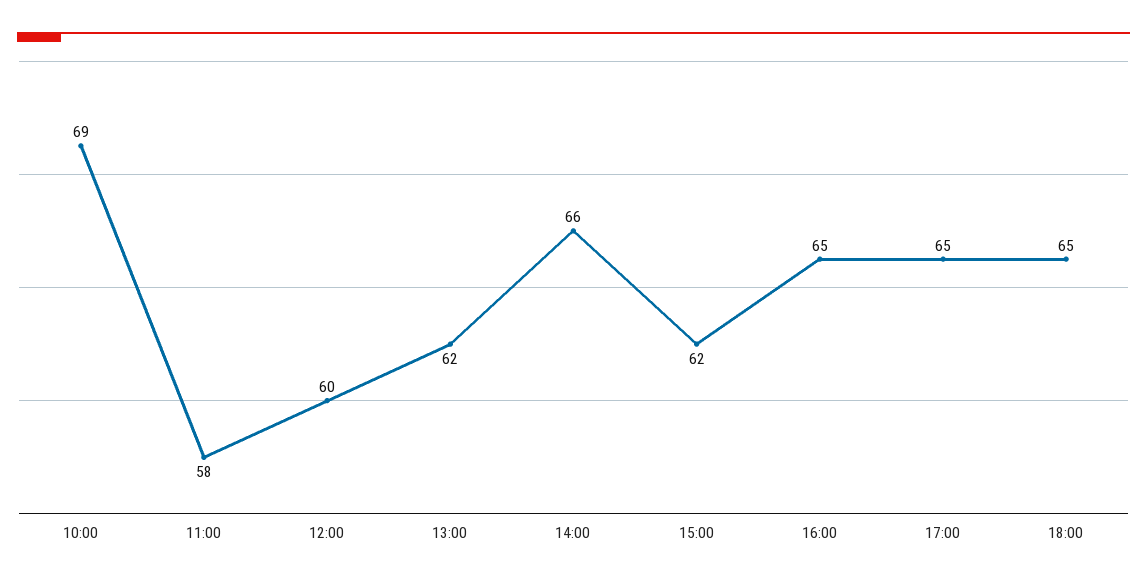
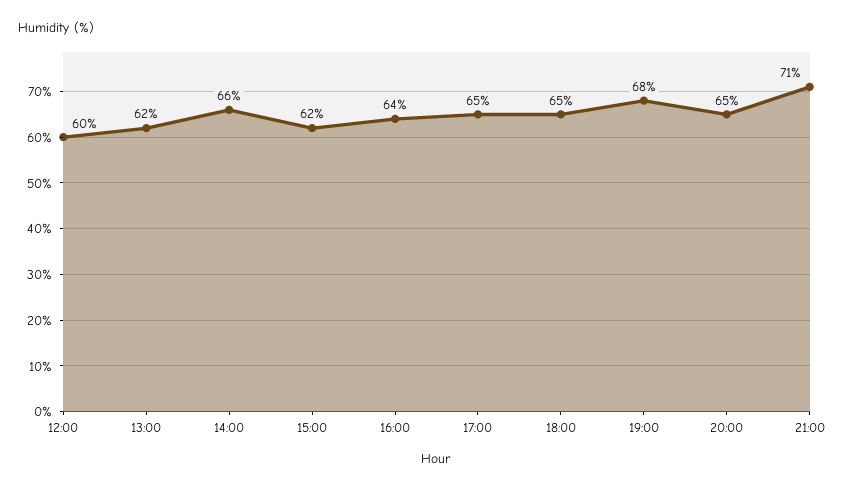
10:00: 69 -> none
11:00: 58 -> none
16:00: 65 -> 64
19:00: none -> 68
20:00: none -> 65
21:00: none -> 71

